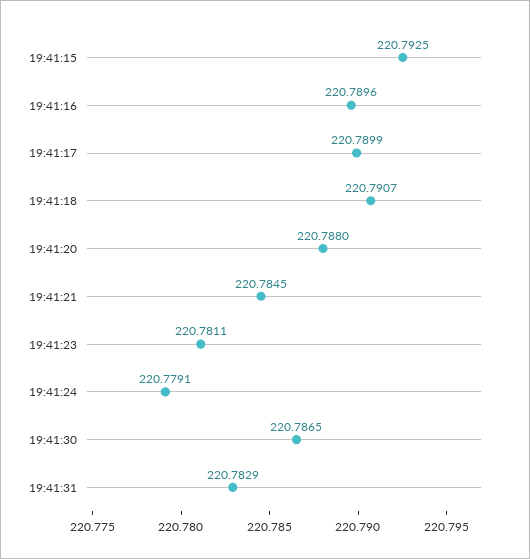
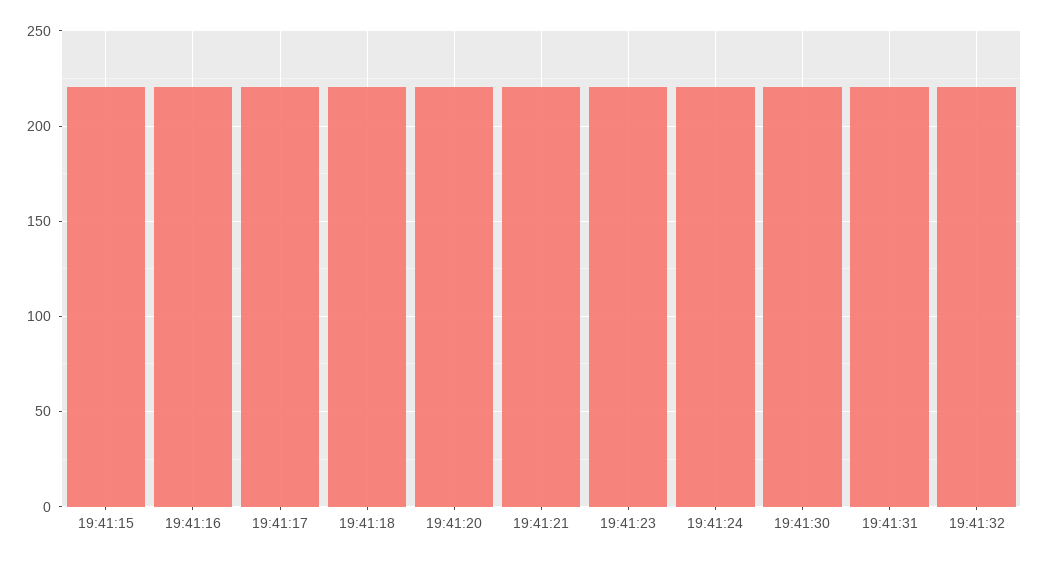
19:41:32: none -> 220

